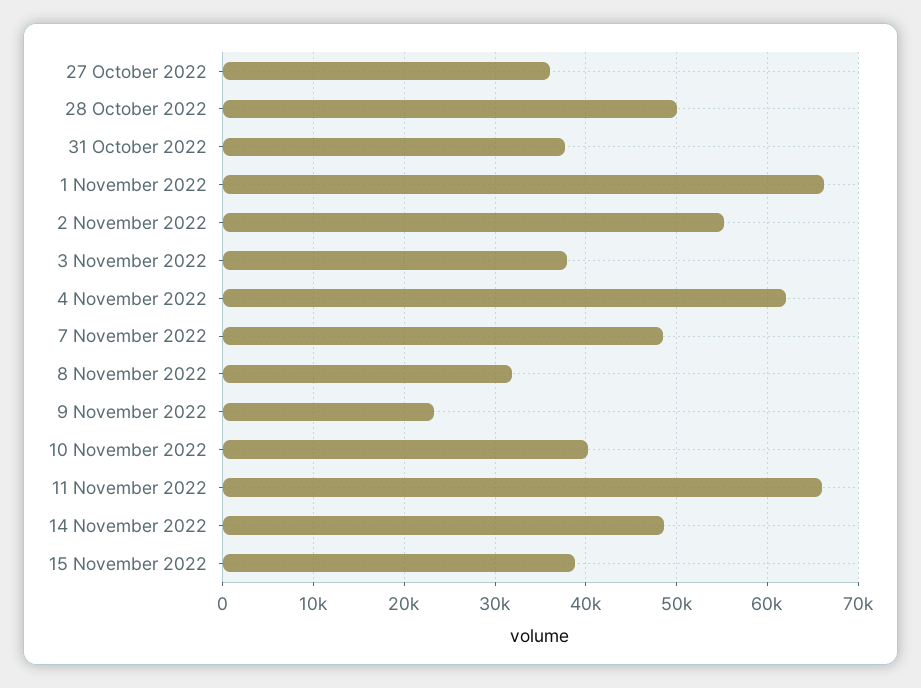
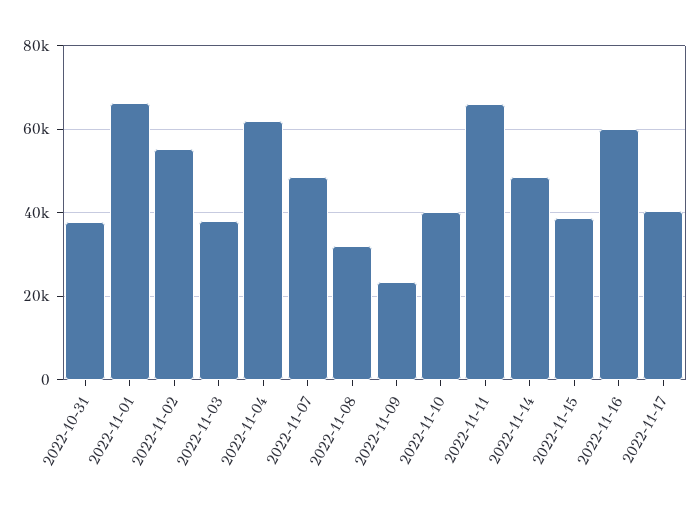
27 October 2022: 36000 -> none
28 October 2022: 50000 -> none
2022-11-16: none -> 60000
2022-11-17: none -> 40000

